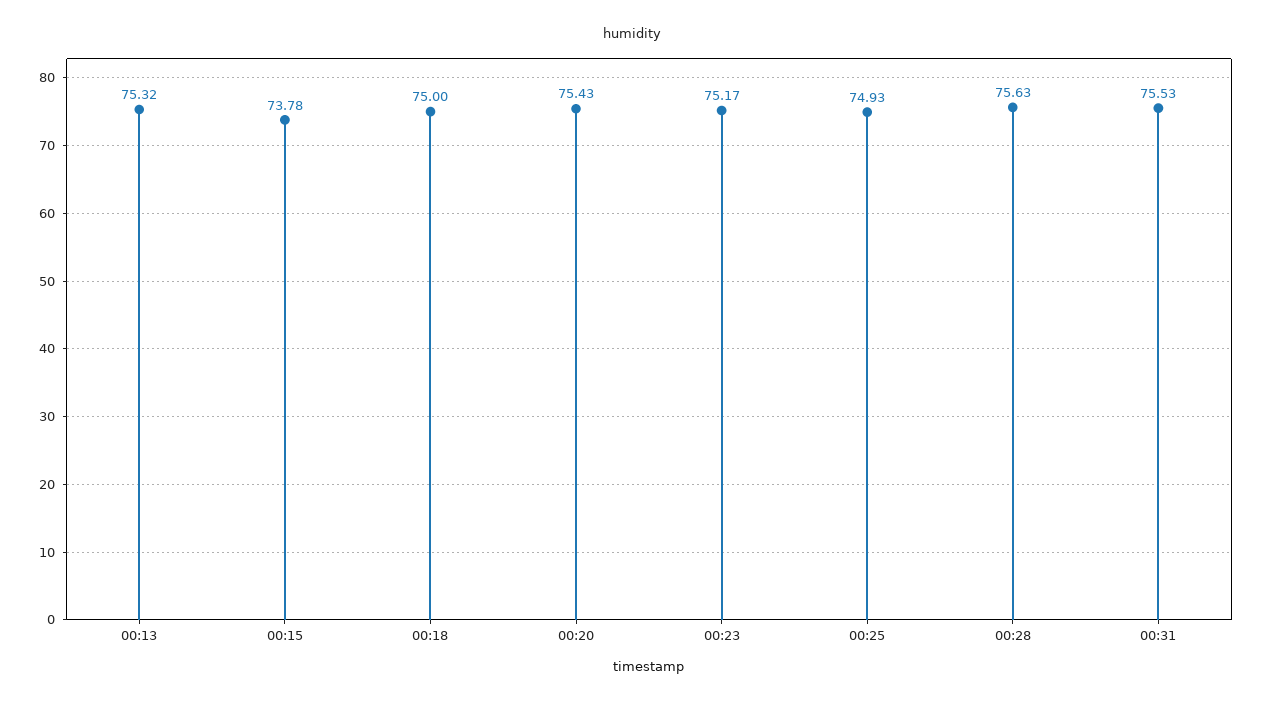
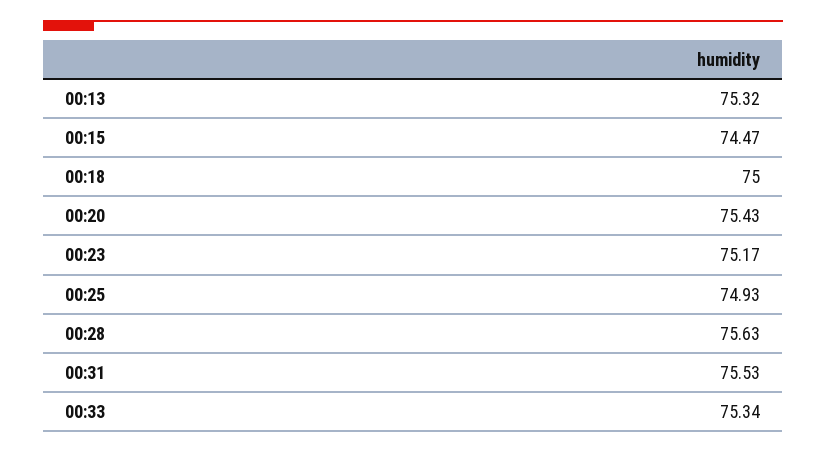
00:15: 73.78 -> 74.47
00:33: none -> 75.34

